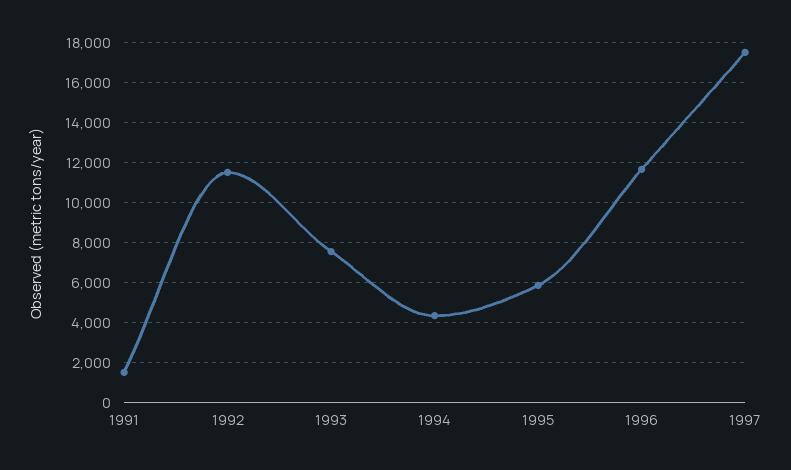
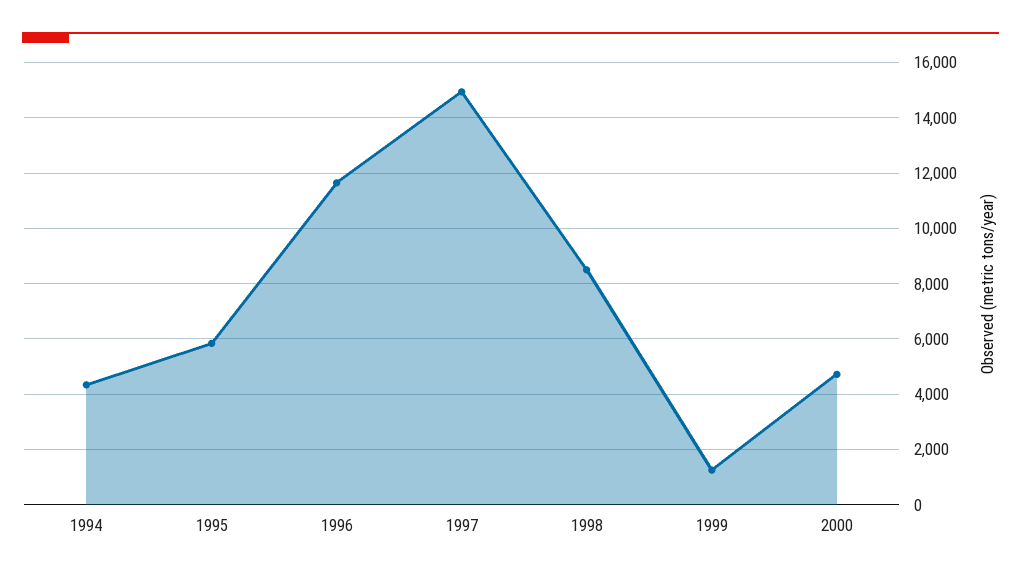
1991: 1500 -> none
1992: 11500 -> none
1993: 7500 -> none
1997: 17500 -> 15000
1998: none -> 8500
1999: none -> 1250
2000: none -> 4750

